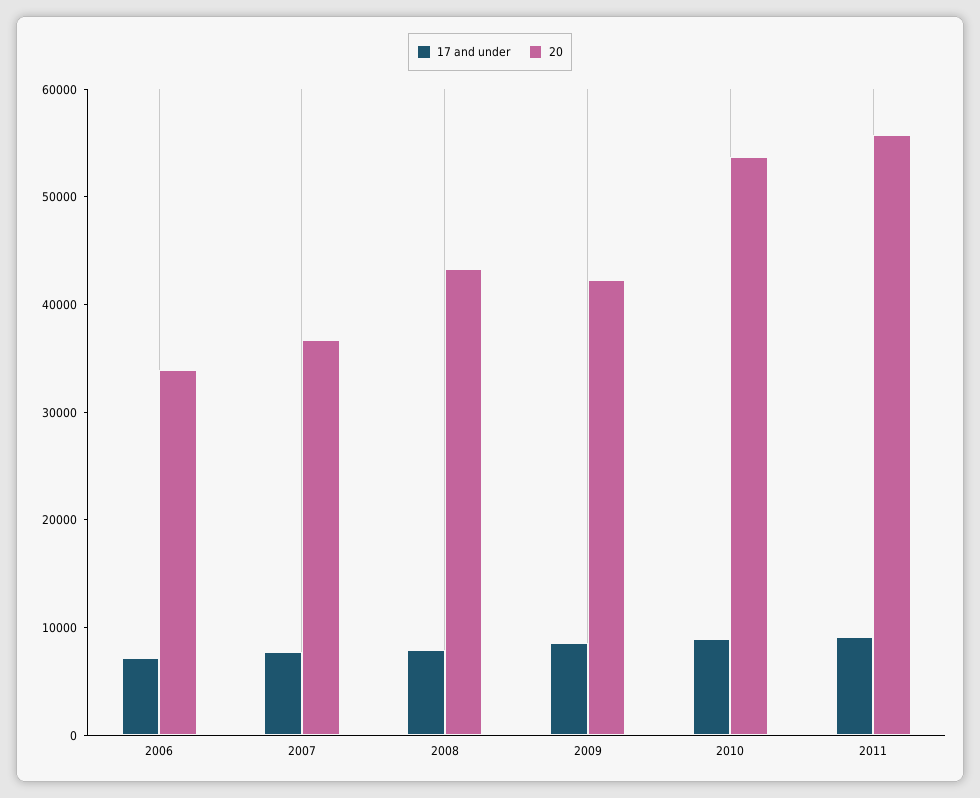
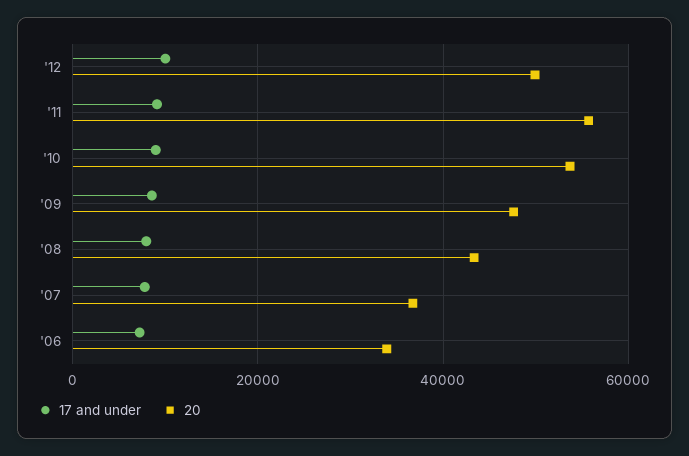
20, 2009: 42000 -> 48000
17 and under, '12: none -> 10000
20, '12: none -> 50000

